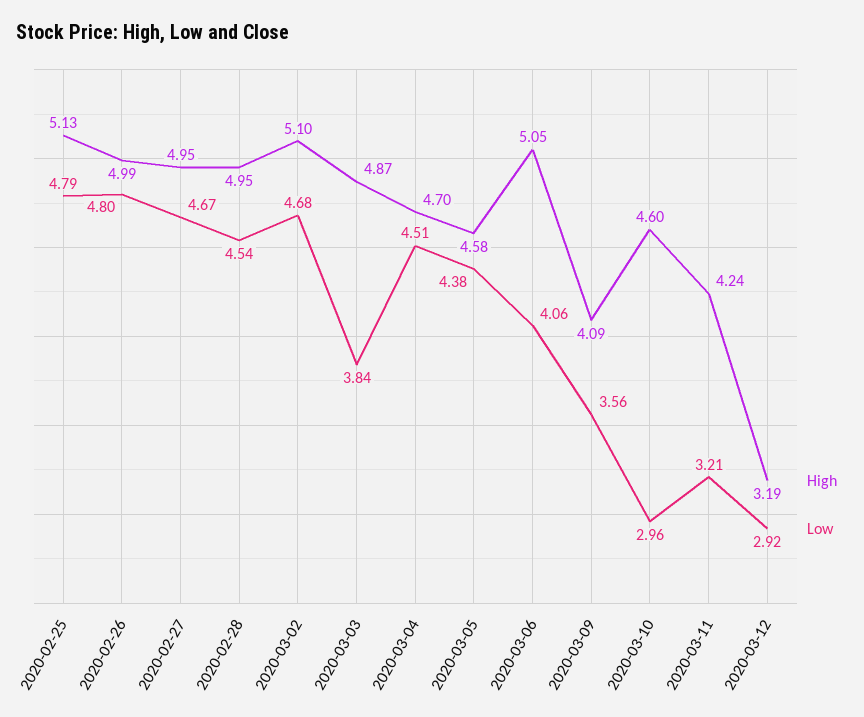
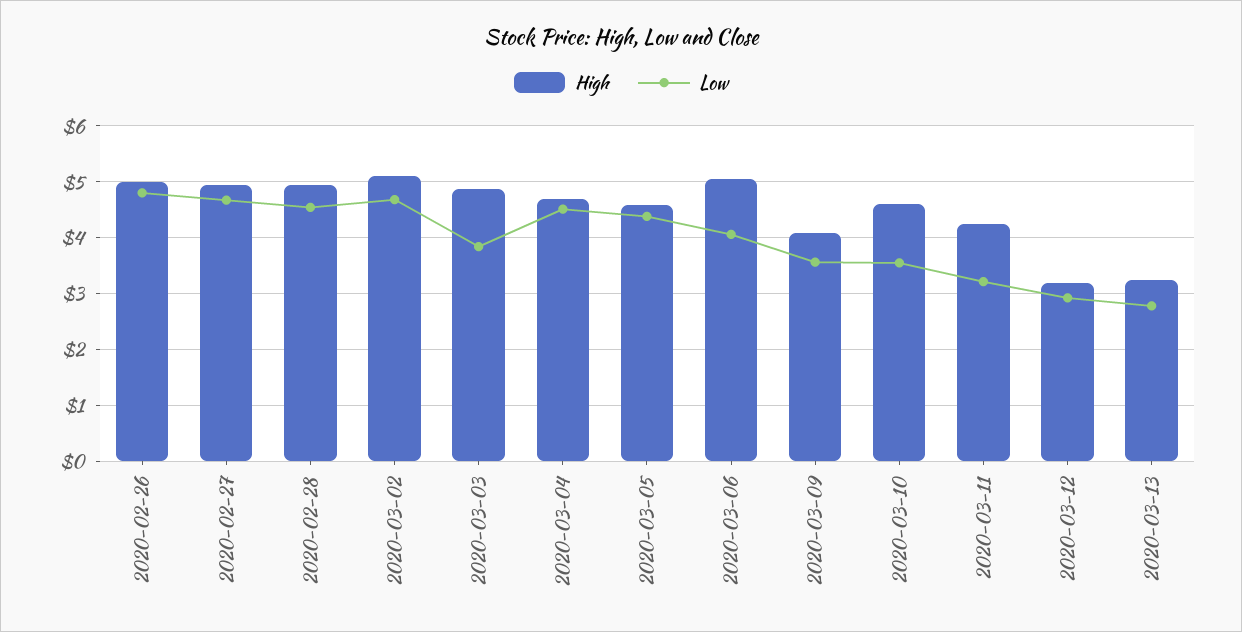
High, 2020-02-25: 5.13 -> none
Low, 2020-02-25: 4.79 -> none
Low, 2020-03-10: 2.96 -> 3.6
High, 2020-03-13: none -> 3.2
Low, 2020-03-13: none -> 2.8

